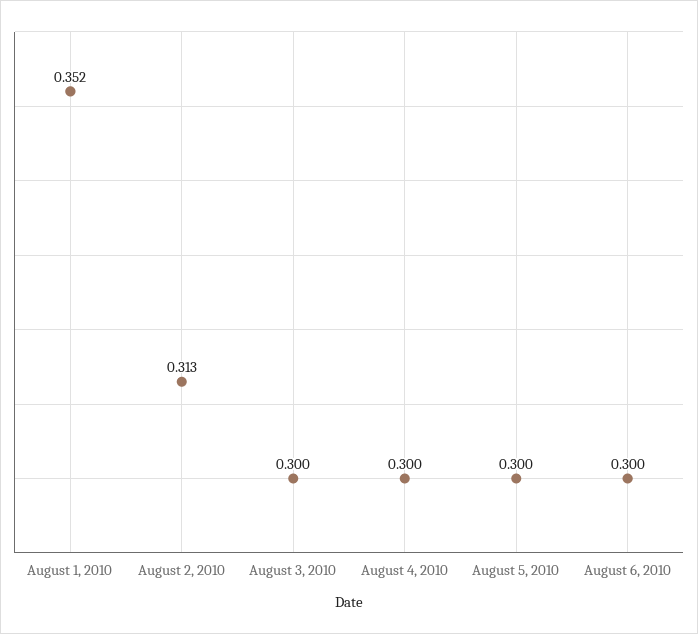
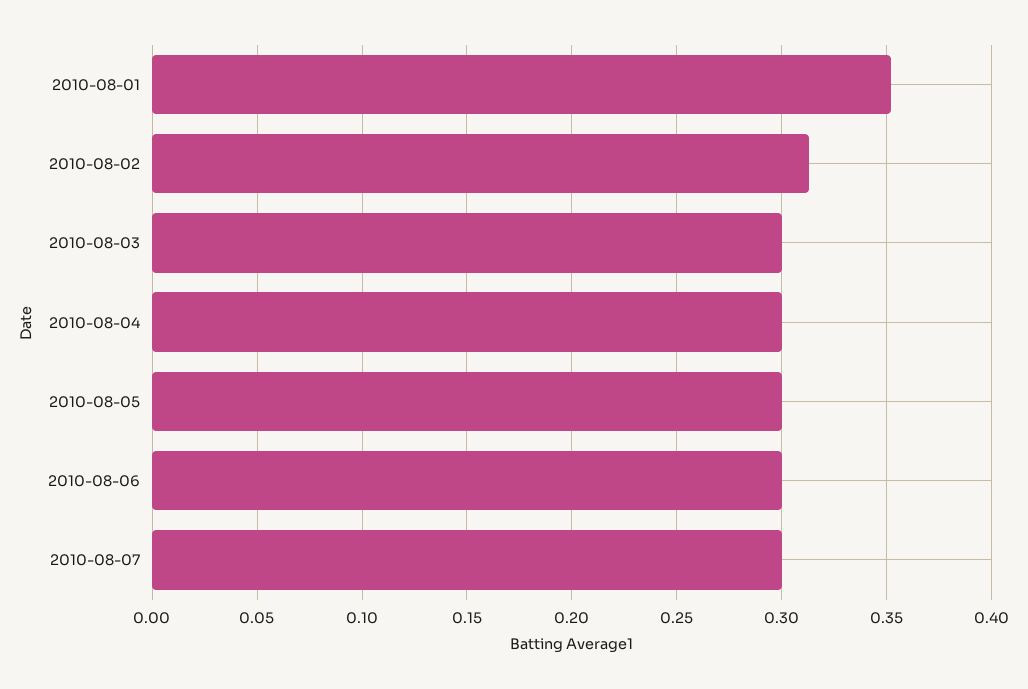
2010-08-07: none -> 0.3

